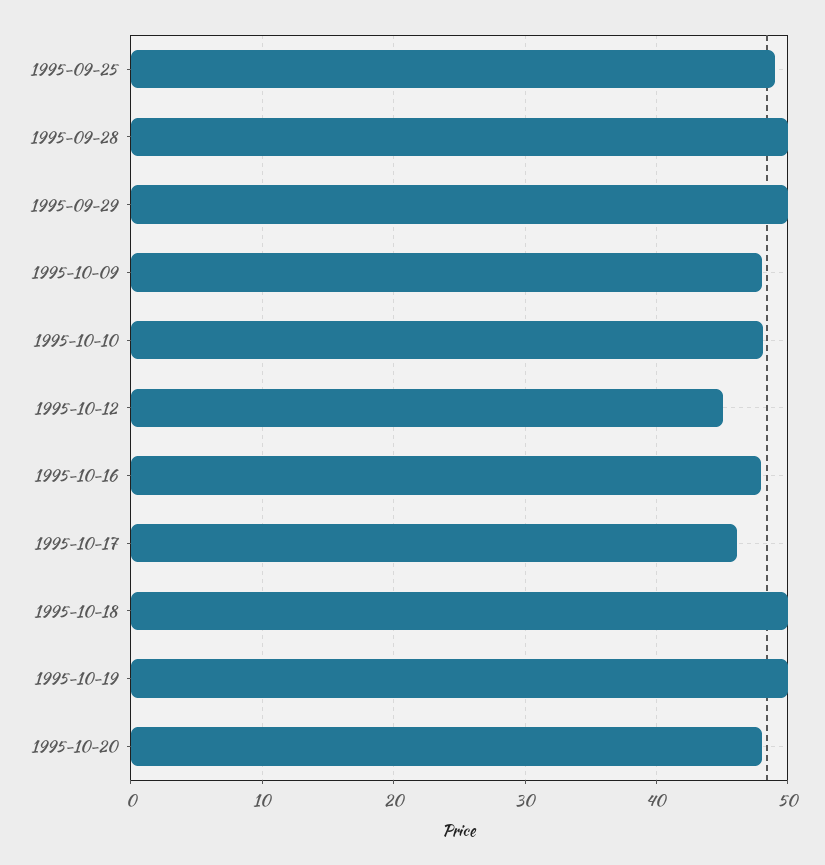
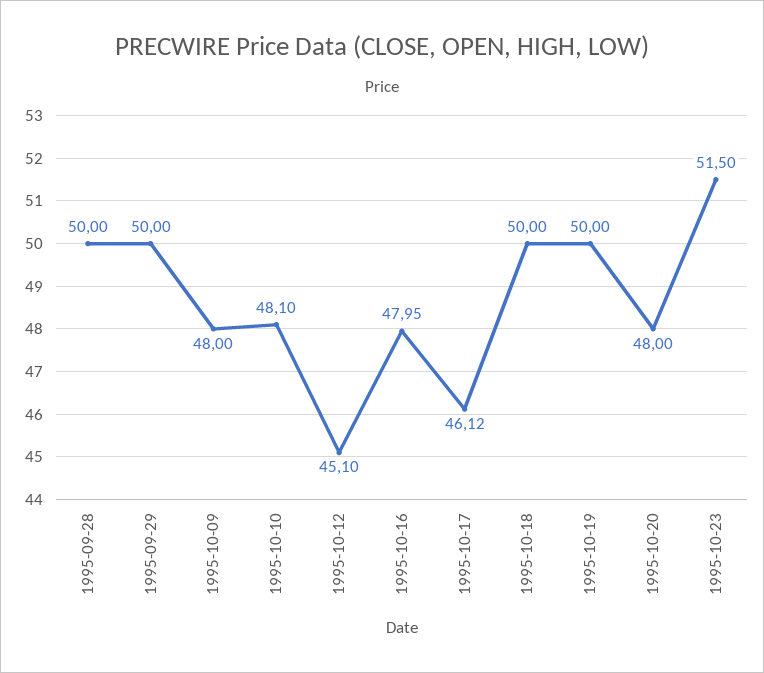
1995-09-25: 49 -> none
1995-10-23: none -> 51.5

